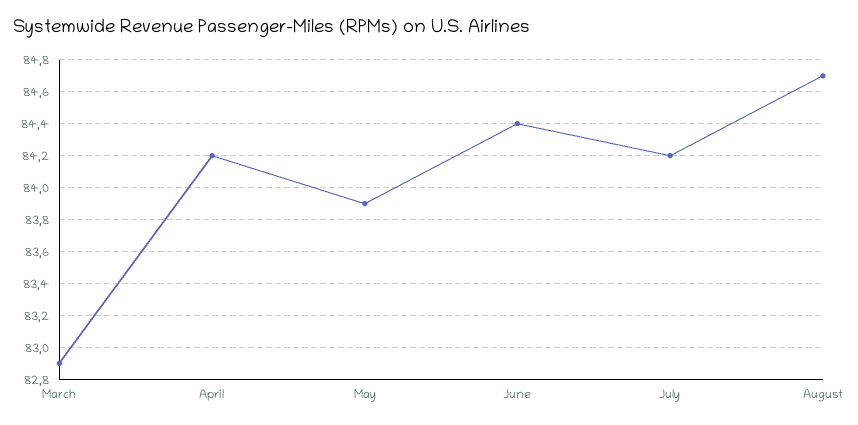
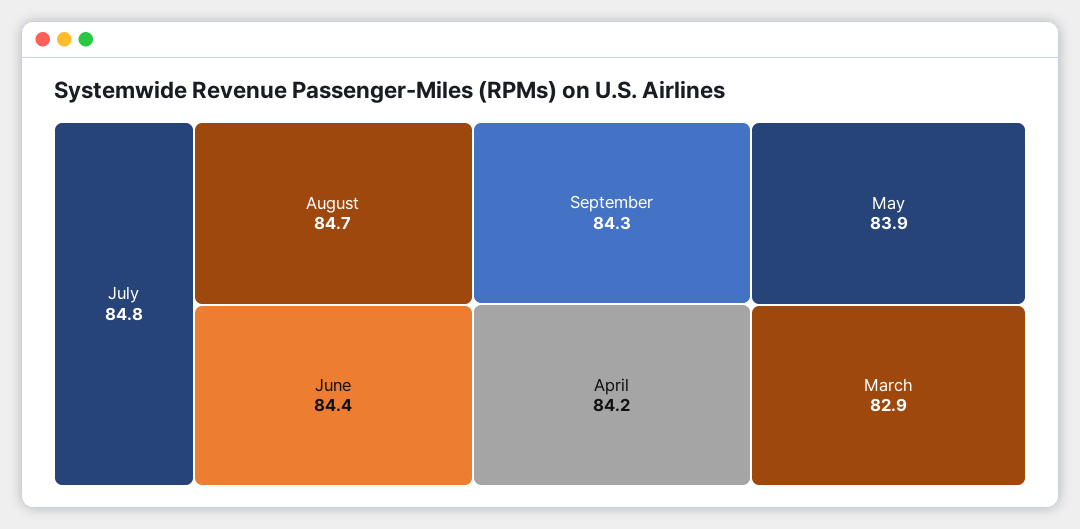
July: 84.2 -> 84.8
September: none -> 84.3

